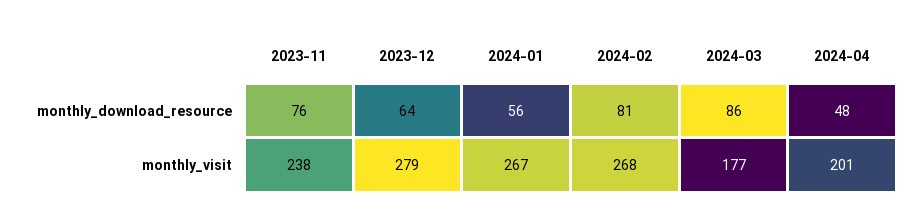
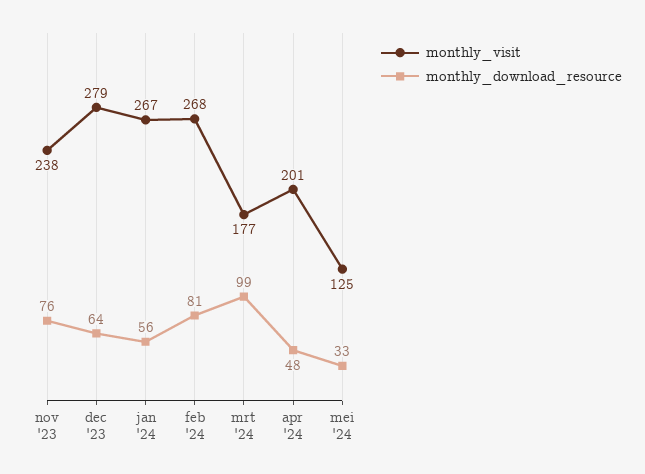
monthly_download_resource, 2024-03: 86 -> 99
monthly_visit, mei '24: none -> 125
monthly_download_resource, mei '24: none -> 33

